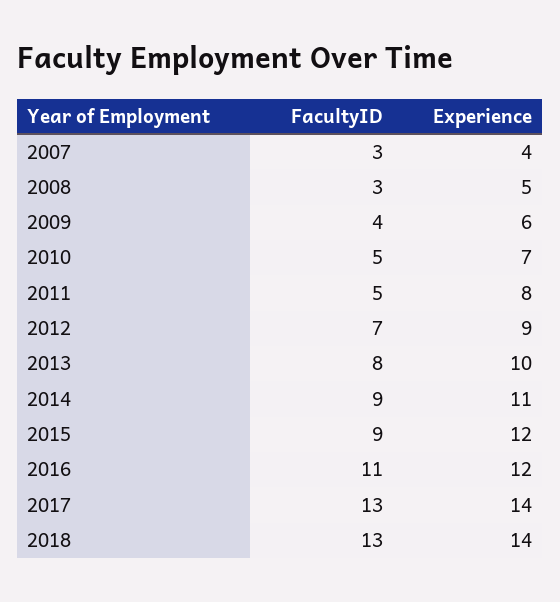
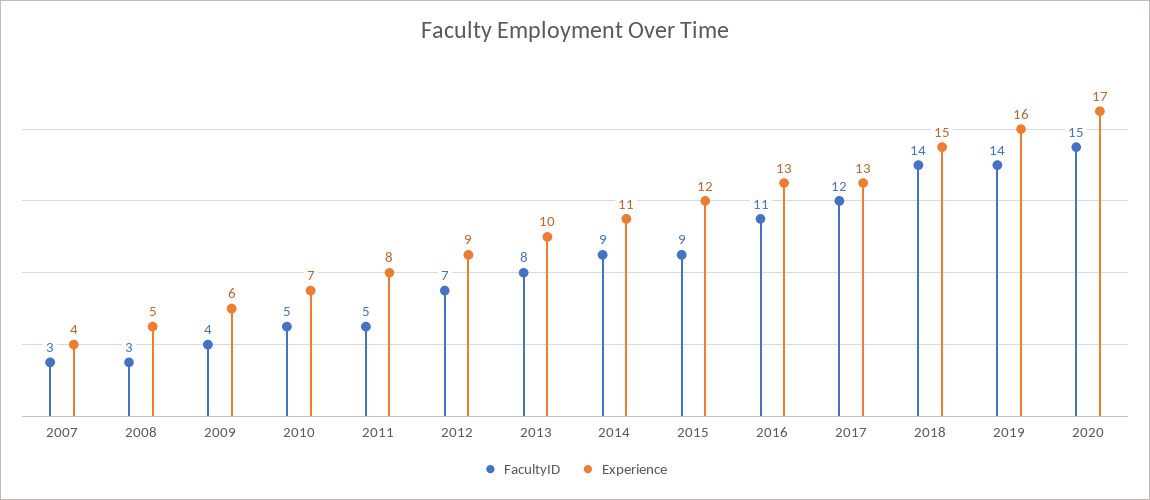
Experience, 2016: 12 -> 13
FacultyID, 2017: 13 -> 12
Experience, 2017: 14 -> 13
FacultyID, 2018: 13 -> 14
Experience, 2018: 14 -> 15
FacultyID, 2019: none -> 14
Experience, 2019: none -> 16
FacultyID, 2020: none -> 15
Experience, 2020: none -> 17

